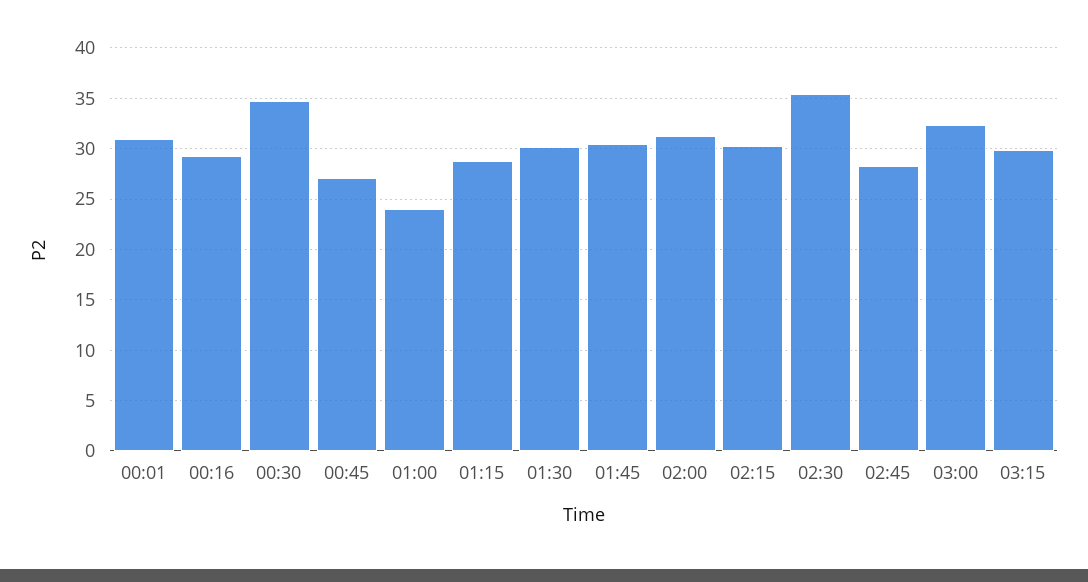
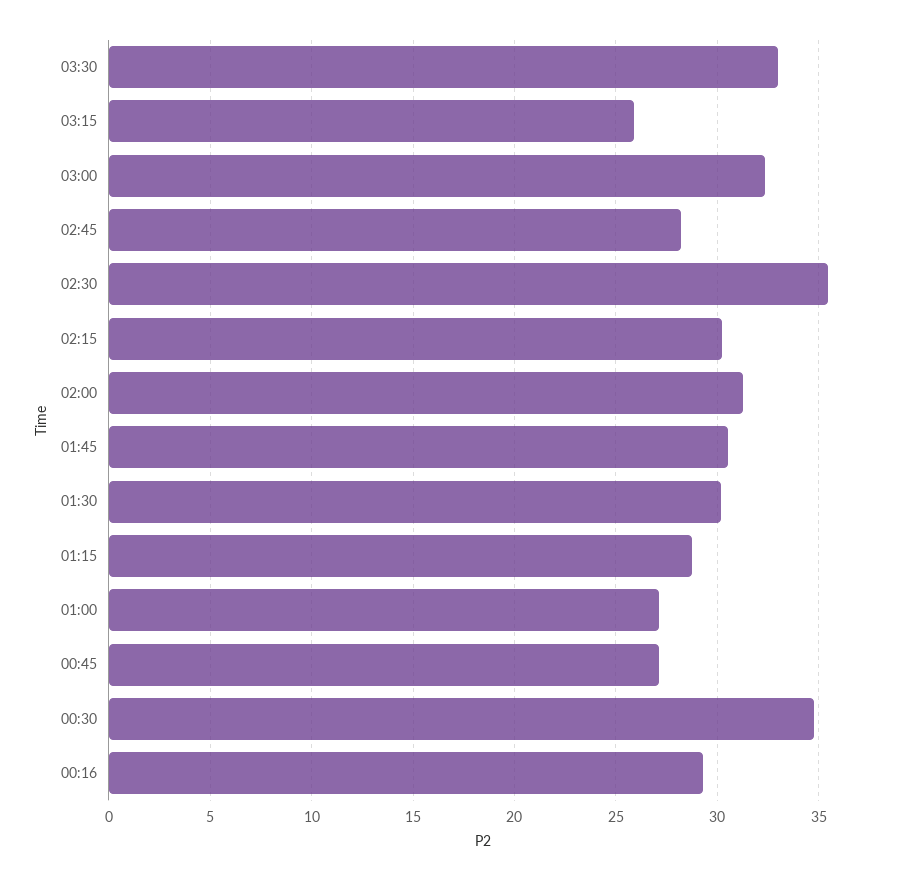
00:01: 31 -> none
01:00: 24 -> 27
03:15: 30 -> 26
03:30: none -> 33

